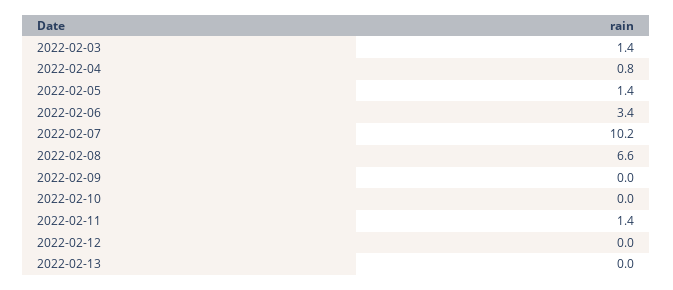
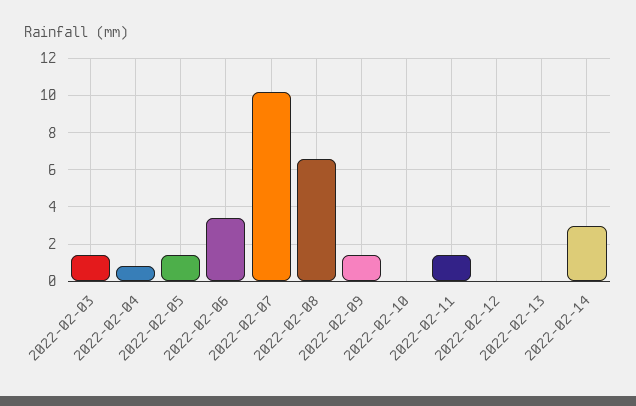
2022-02-09: 0 -> 1.5
2022-02-14: none -> 3

